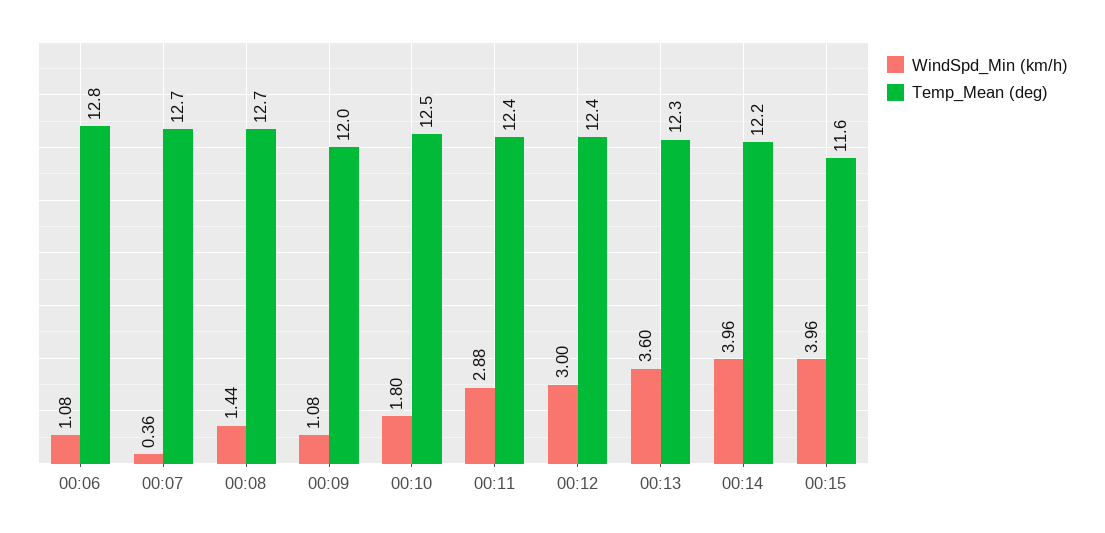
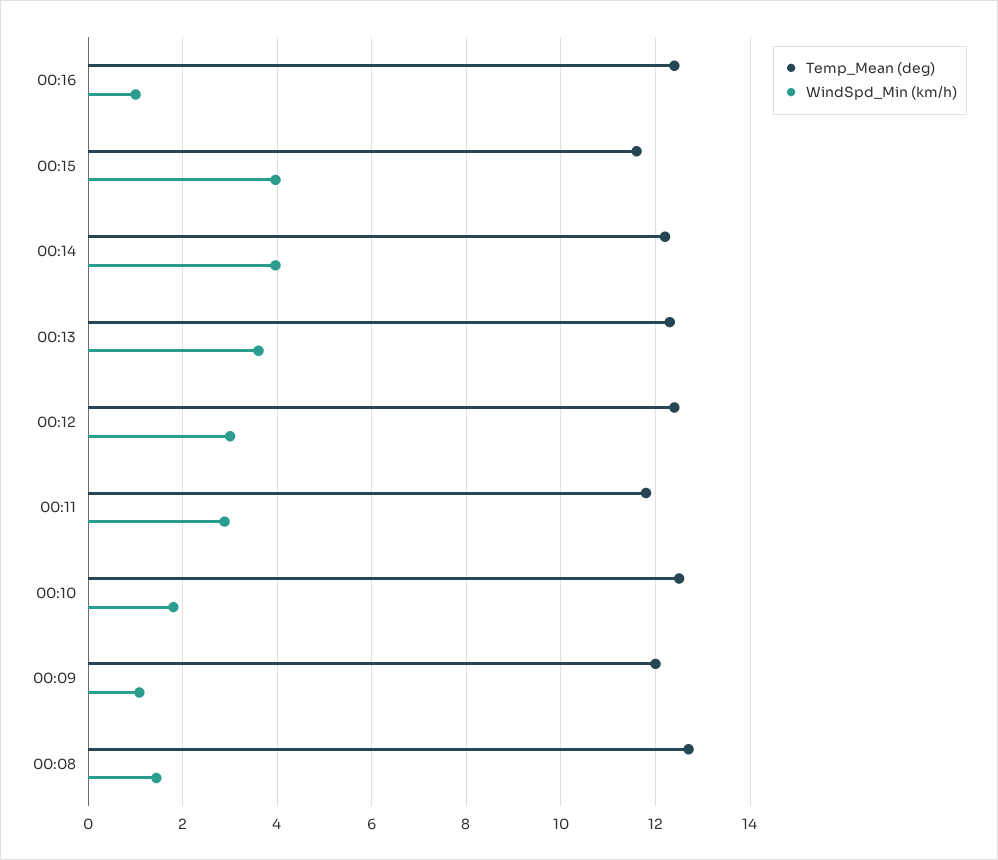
WindSpd_Min (km/h), 00:06: 1.08 -> none
Temp_Mean (deg), 00:06: 12.8 -> none
WindSpd_Min (km/h), 00:07: 0.36 -> none
Temp_Mean (deg), 00:07: 12.7 -> none
Temp_Mean (deg), 00:11: 12.4 -> 11.8
Temp_Mean (deg), 00:16: none -> 12.4
WindSpd_Min (km/h), 00:16: none -> 1

